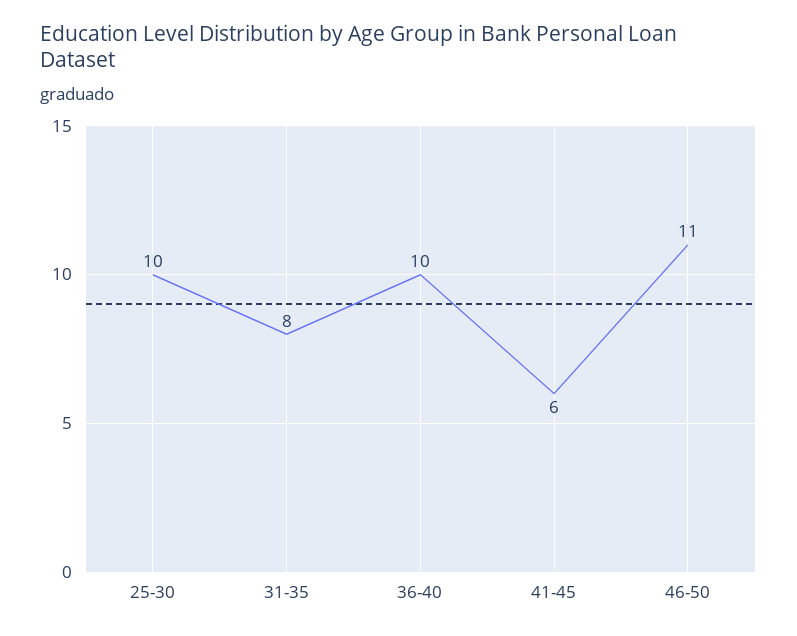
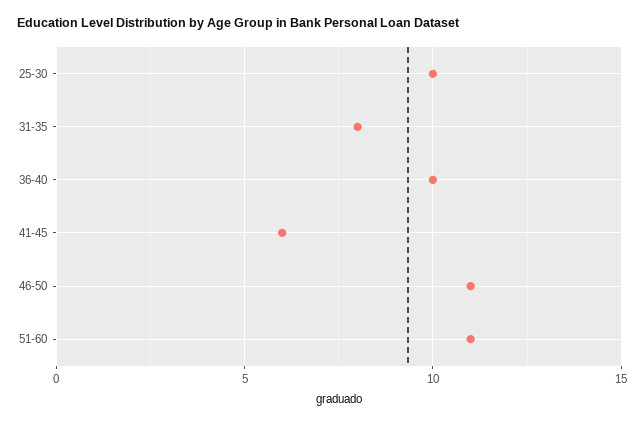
51-60: none -> 11

